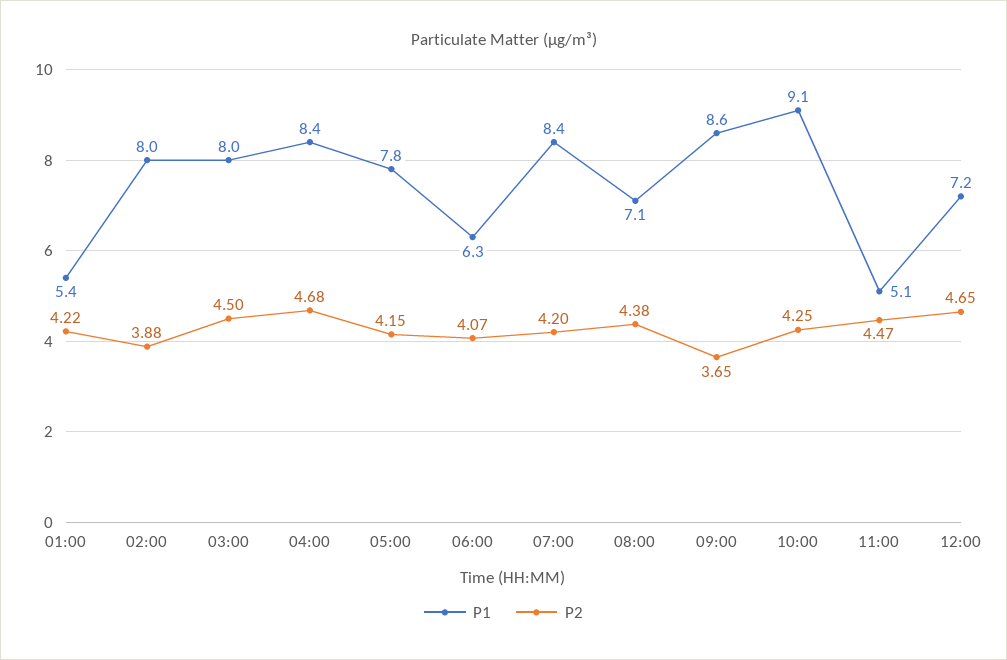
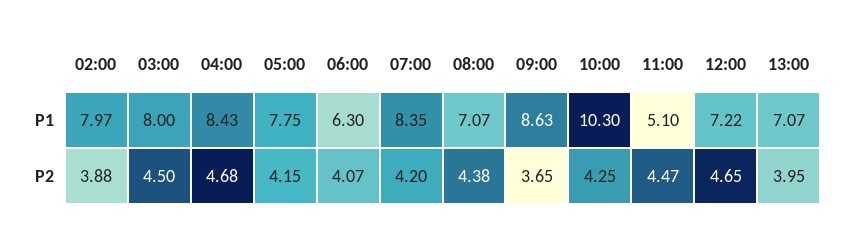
P1, 01:00: 5.4 -> none
P2, 01:00: 4.22 -> none
P1, 10:00: 9.1 -> 10.3
P1, 13:00: none -> 7.07
P2, 13:00: none -> 3.95

